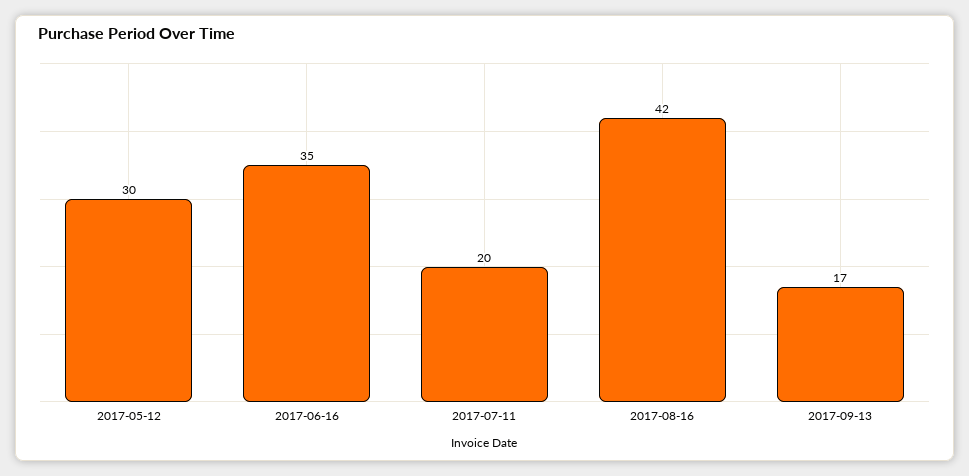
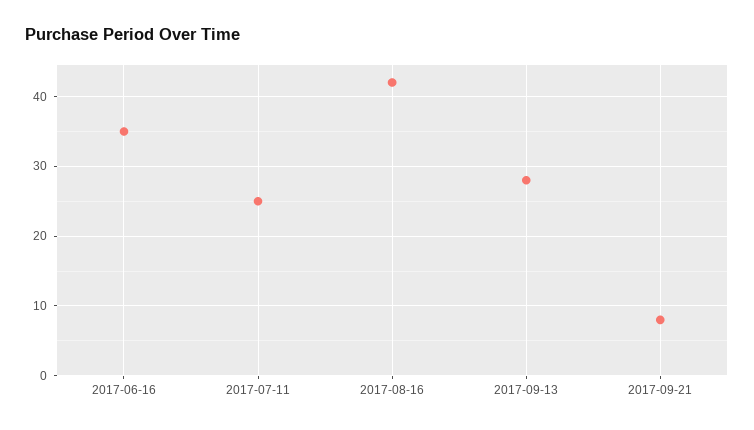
2017-05-12: 30 -> none
2017-07-11: 20 -> 25
2017-09-13: 17 -> 28
2017-09-21: none -> 8

